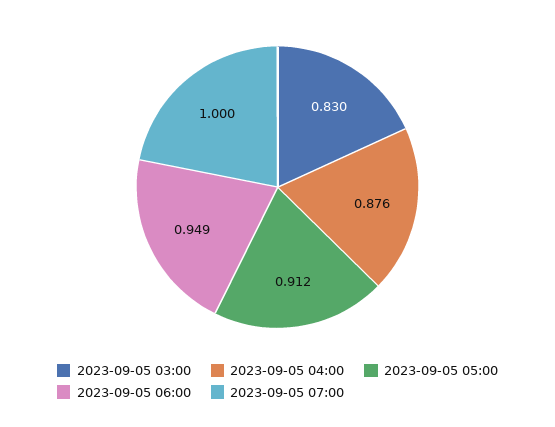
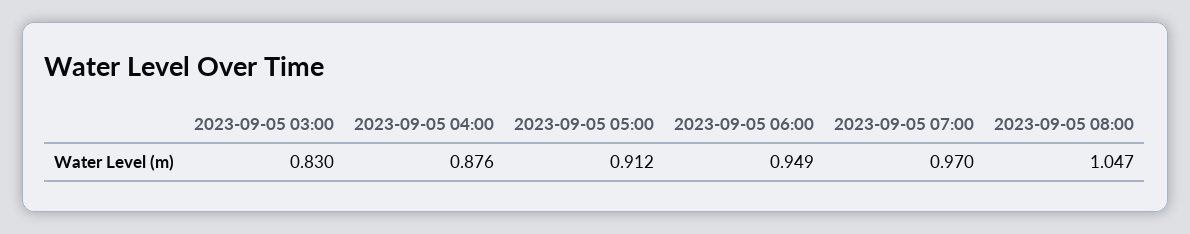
2023-09-05 07:00: 1 -> 0.97
2023-09-05 08:00: none -> 1.047

